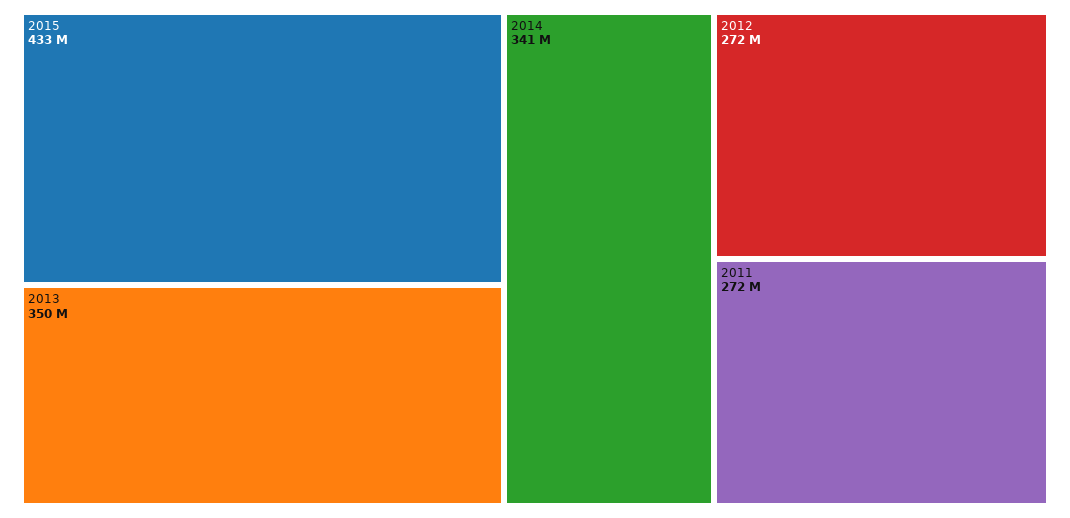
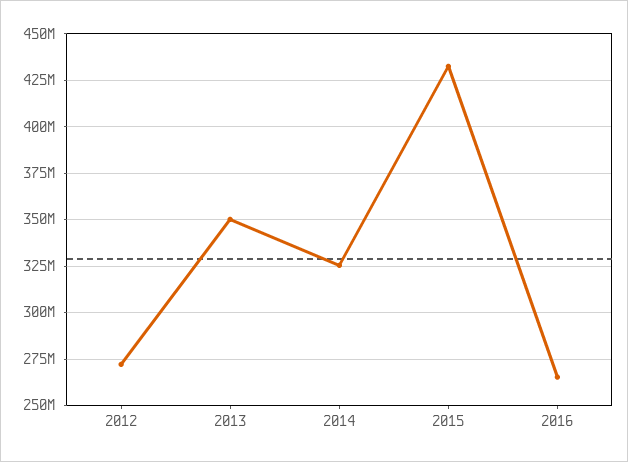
2014: 341000000 -> 325000000
2011: 272000000 -> none
2016: none -> 265000000

